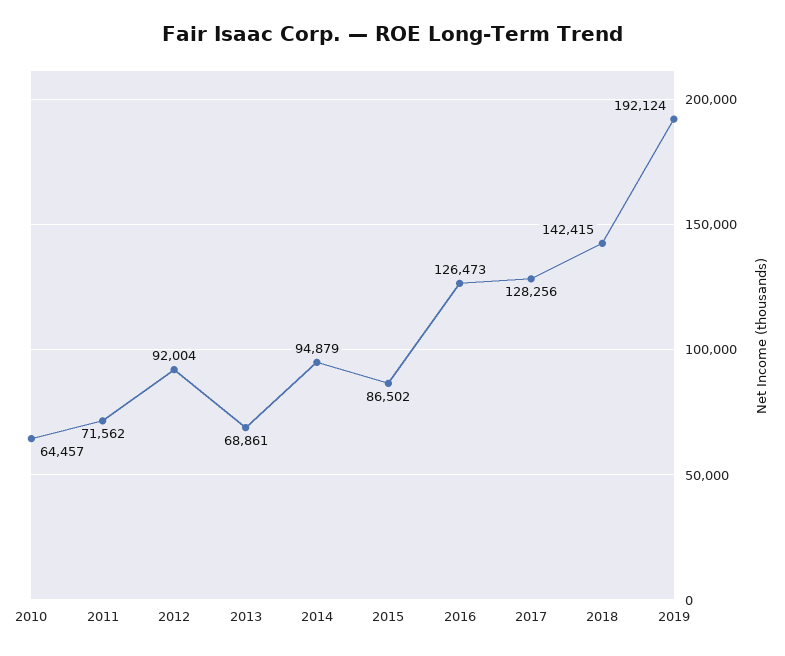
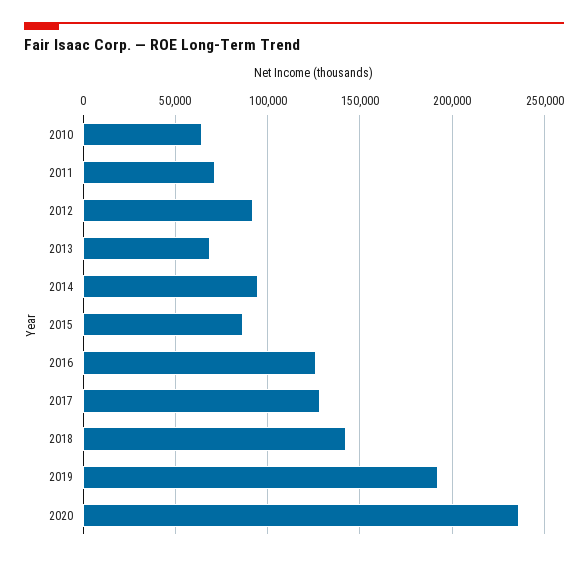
2020: none -> 235000

